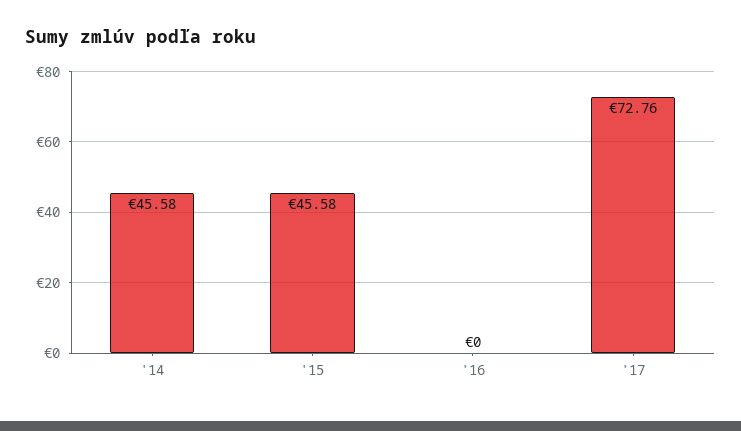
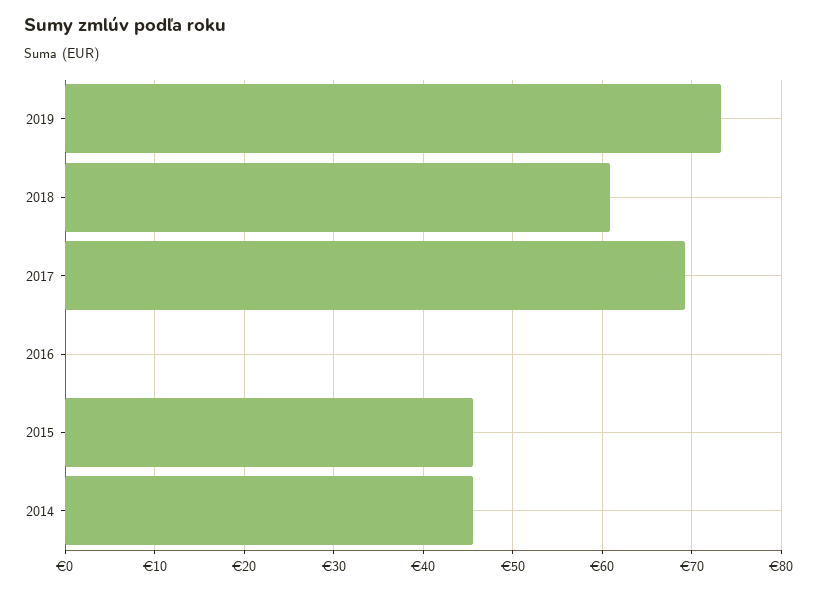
'17: 72.76 -> 69
2019: none -> 73
2018: none -> 61

